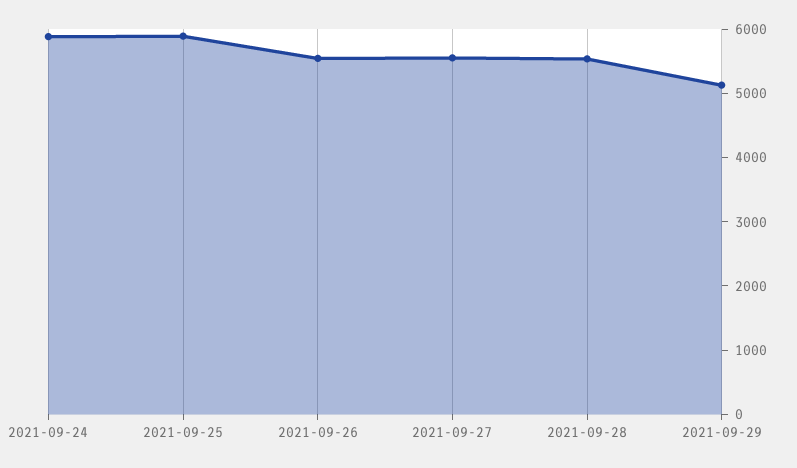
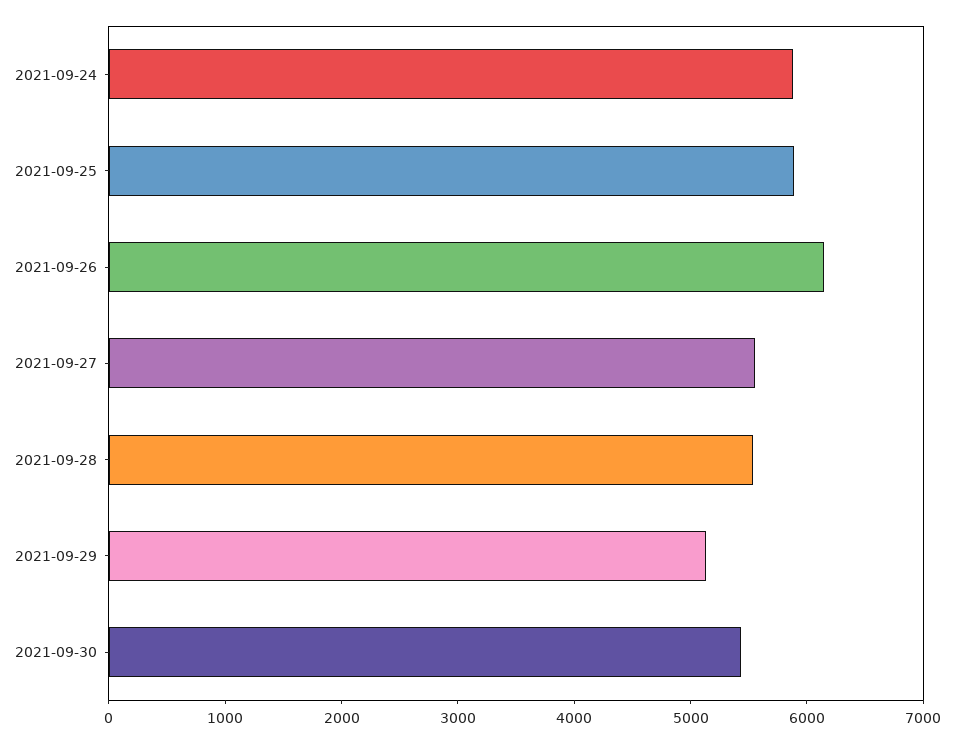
2021-09-26: 5600 -> 6200
2021-09-30: none -> 5400

